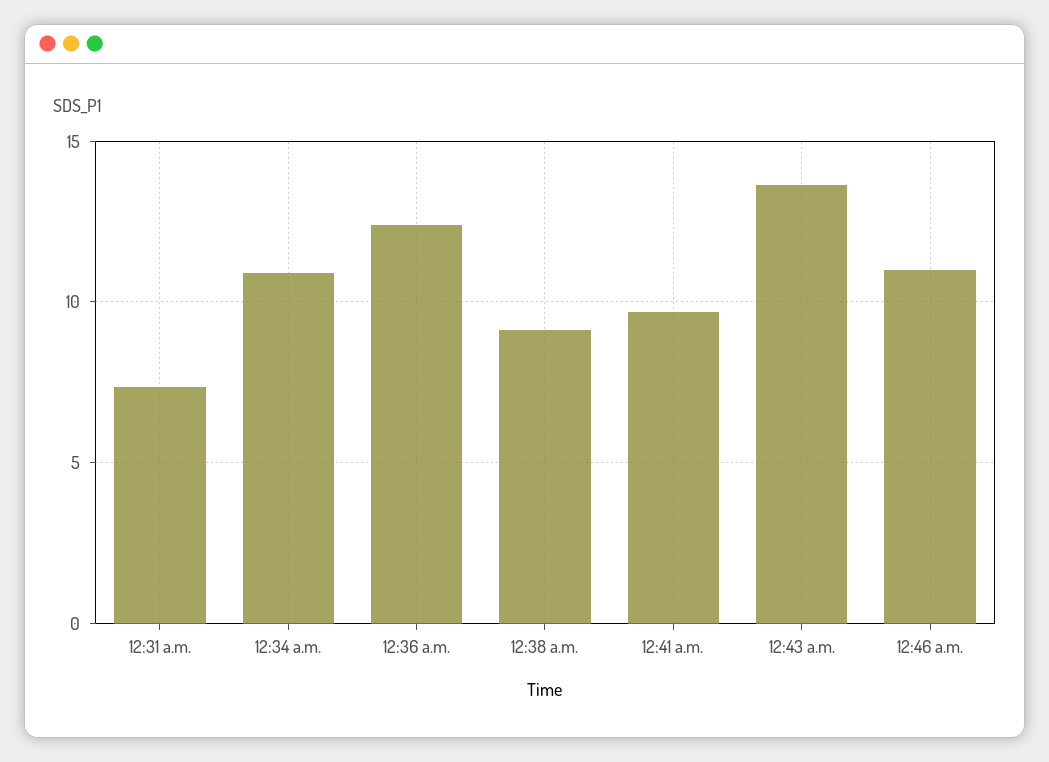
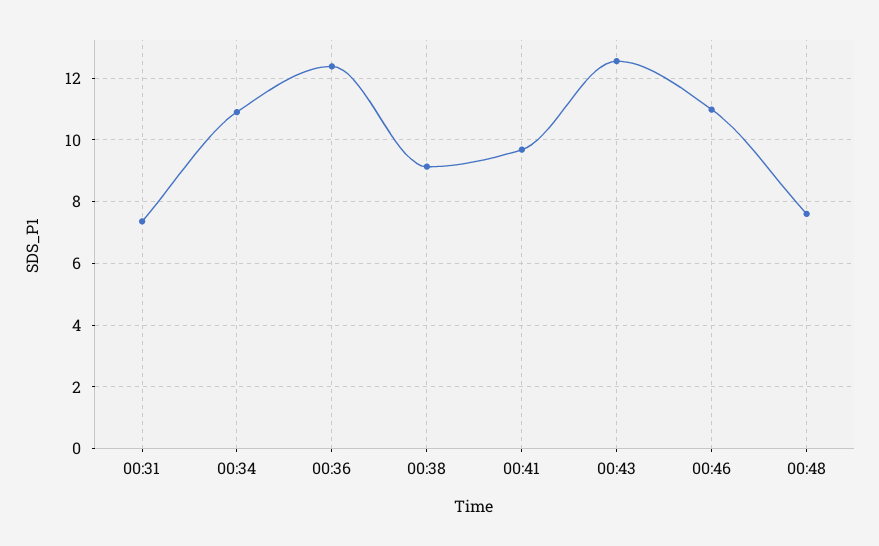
12:43 a.m.: 13.5 -> 12.6
00:48: none -> 7.6

